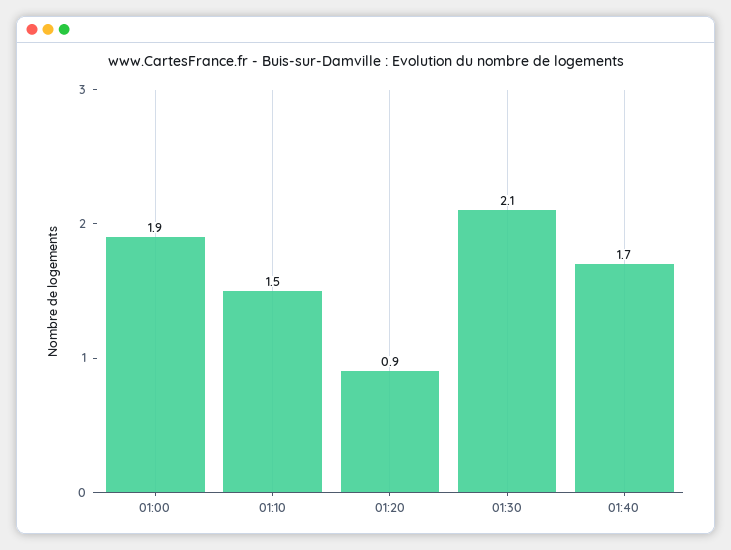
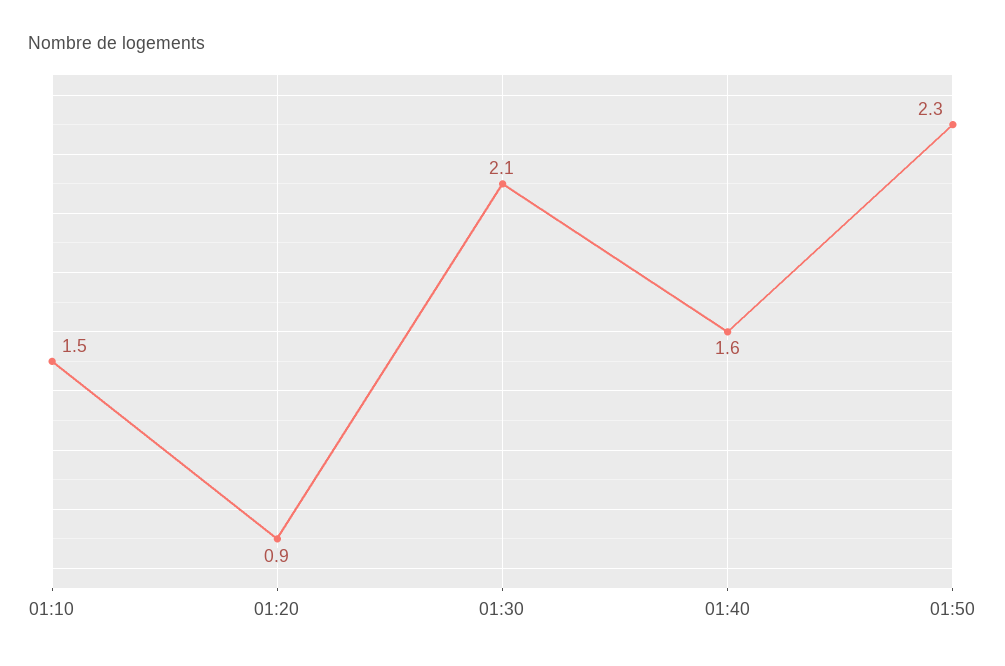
01:00: 1.9 -> none
01:40: 1.7 -> 1.6
01:50: none -> 2.3

